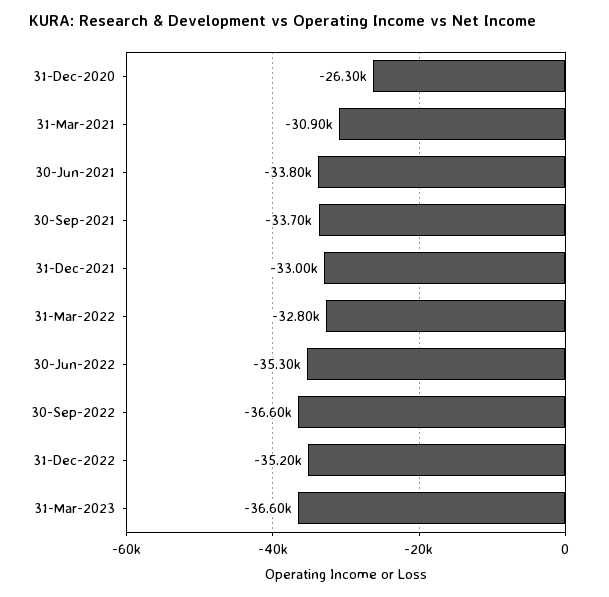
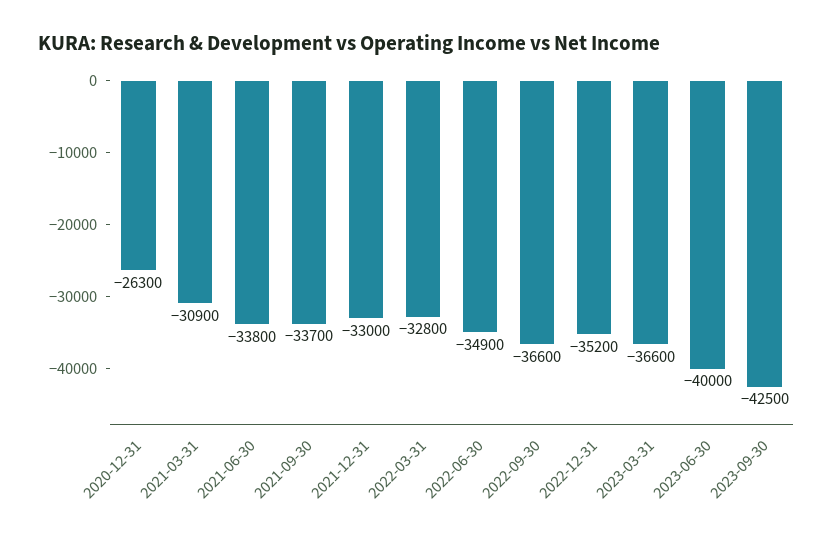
30-Jun-2022: -35300 -> -34900
2023-06-30: none -> -40000
2023-09-30: none -> -42500

